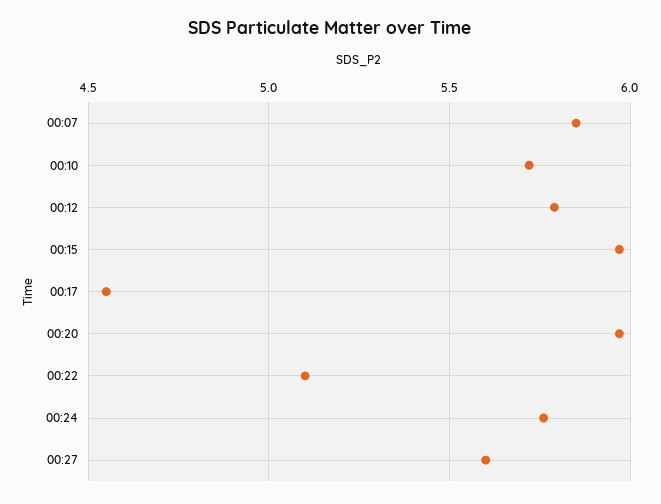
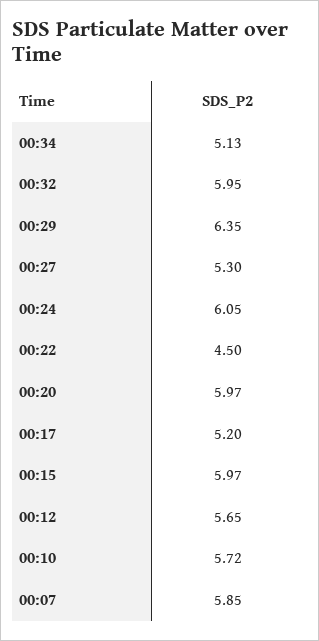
00:12: 5.8 -> 5.65
00:17: 4.55 -> 5.2
00:22: 5.1 -> 4.5
00:24: 5.75 -> 6.05
00:27: 5.6 -> 5.3
00:34: none -> 5.13
00:32: none -> 5.95
00:29: none -> 6.35

